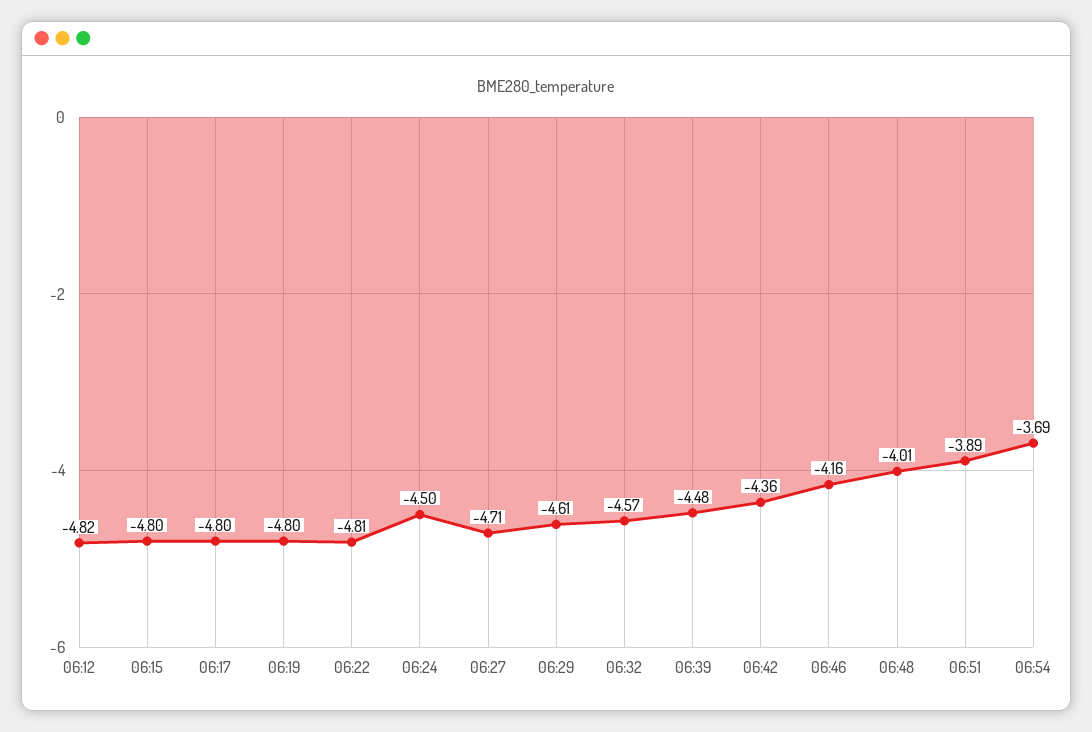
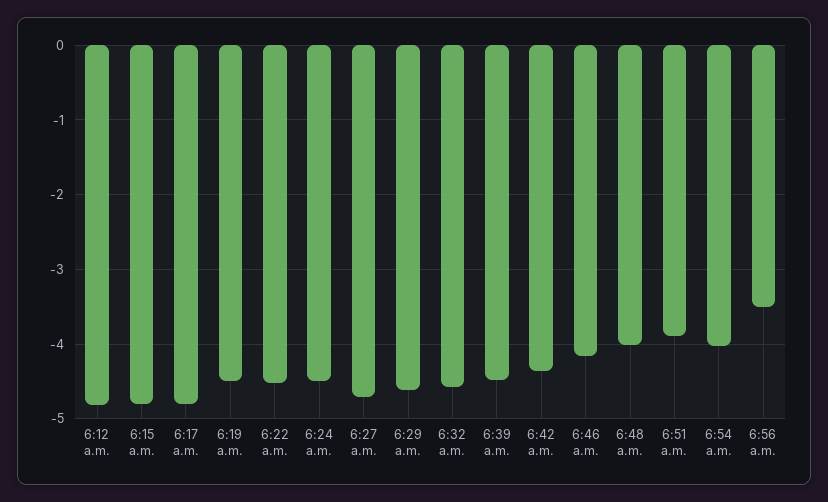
06:19: -4.8 -> -4.5
06:22: -4.81 -> -4.5
06:54: -3.69 -> -4
6:56 a.m.: none -> -3.5

